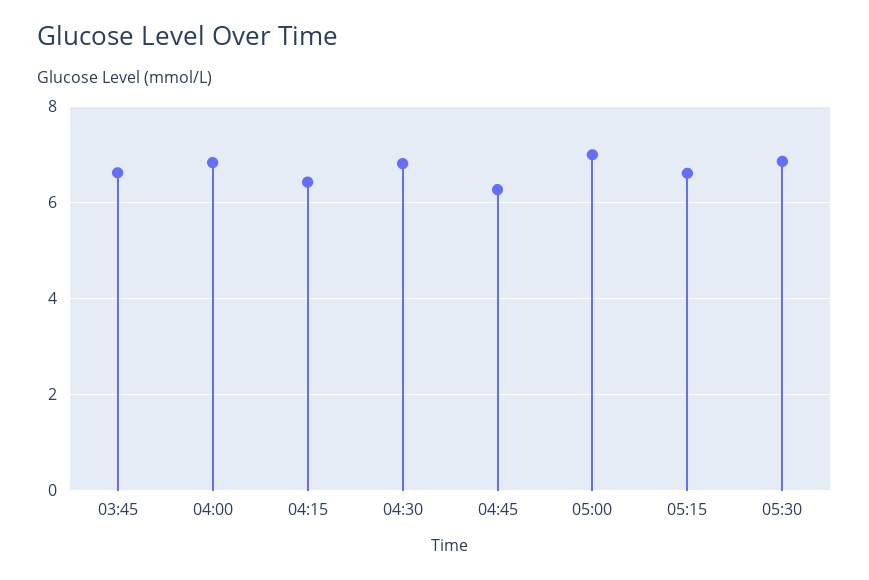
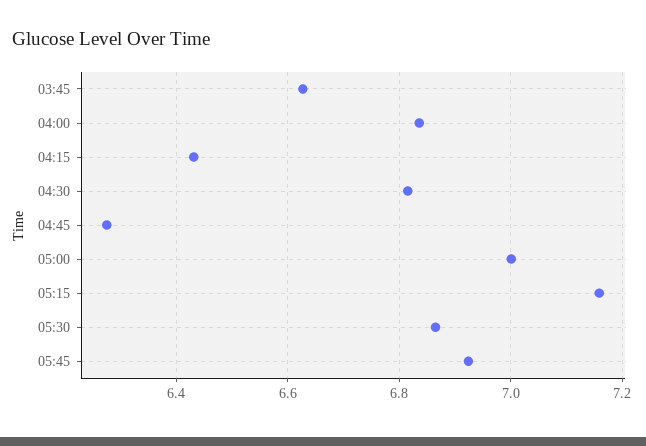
05:15: 6.6 -> 7.16
05:45: none -> 6.92

